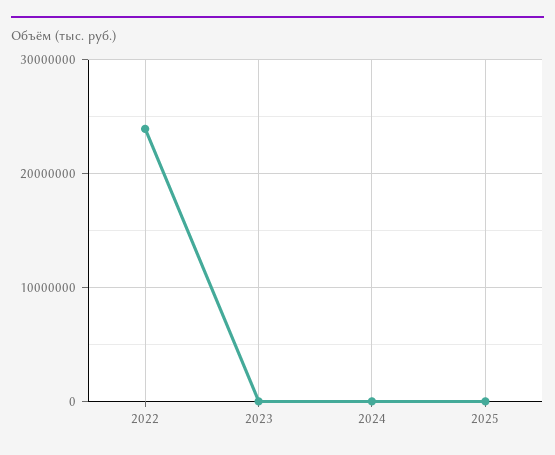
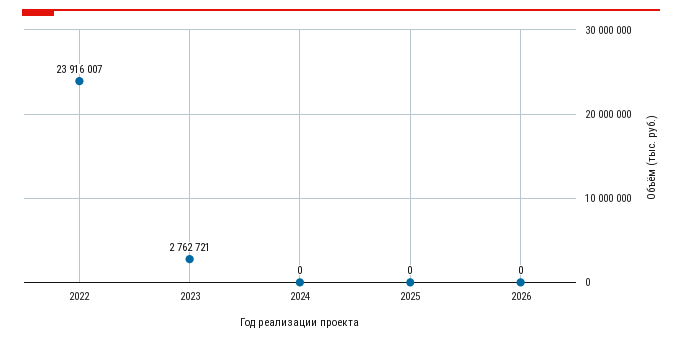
2023: 0 -> 2762721
2026: none -> 0

